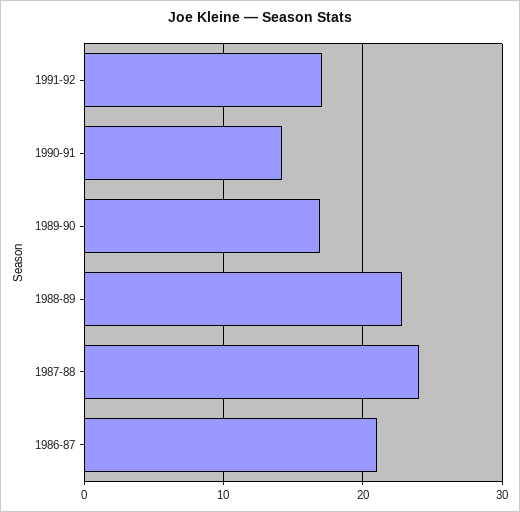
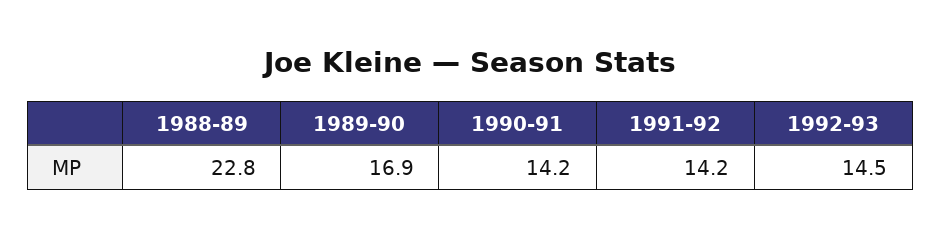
1991-92: 17 -> 14.2
1987-88: 24 -> none
1986-87: 21 -> none
1992-93: none -> 14.5

